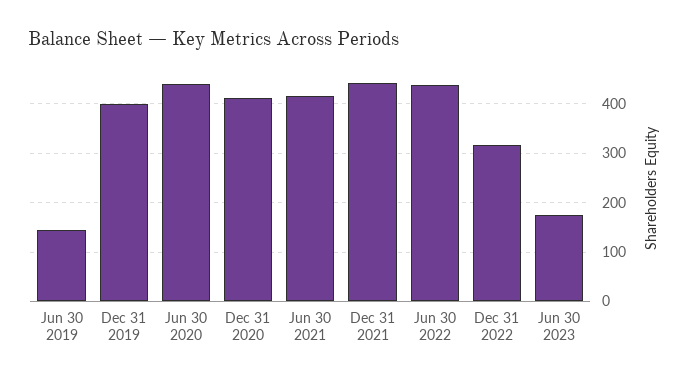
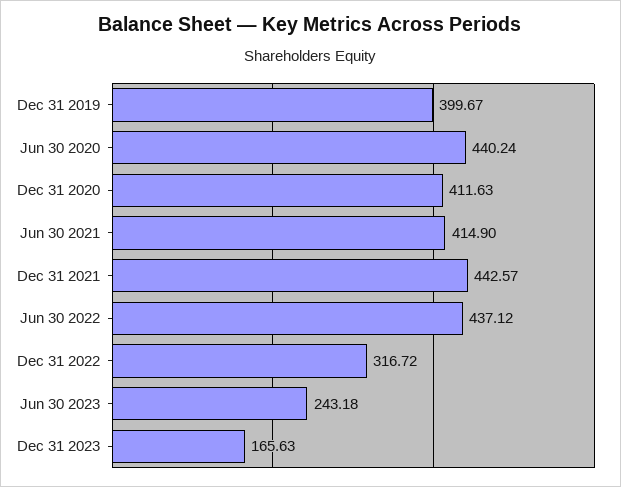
Jun 30 2019: 140 -> none
Jun 30 2023: 180 -> 243.18
Dec 31 2023: none -> 165.63

